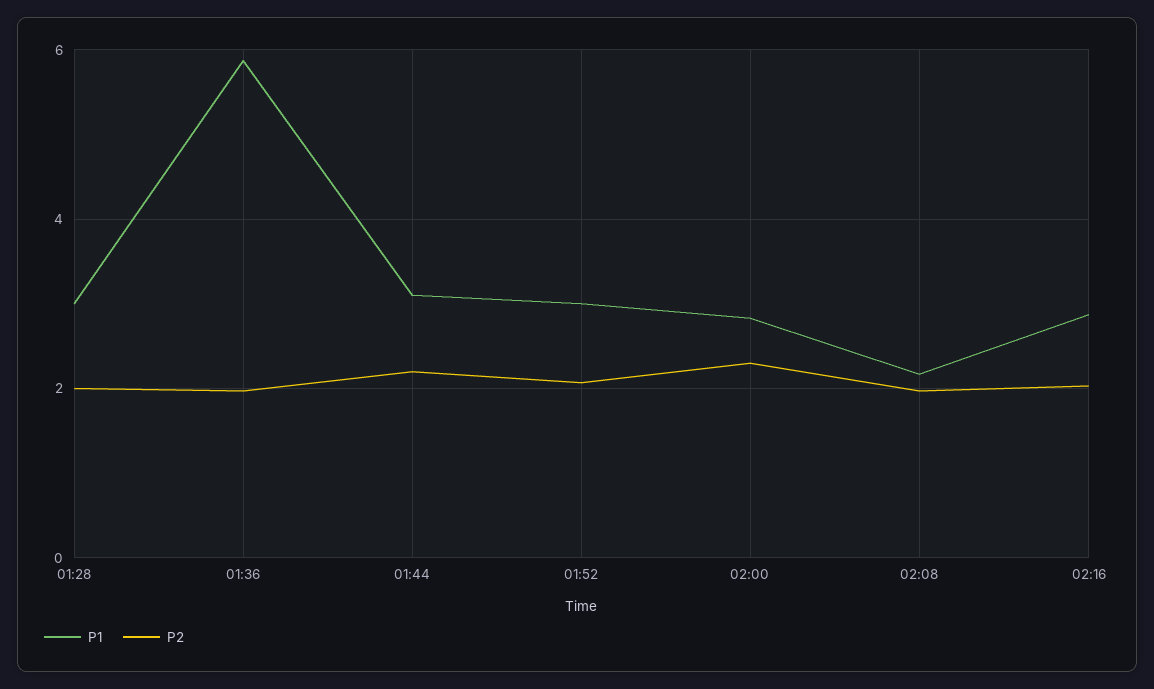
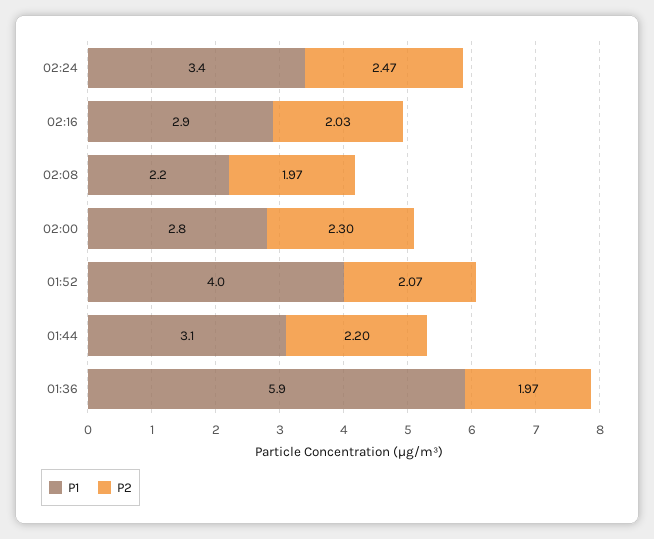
P1, 01:28: 3 -> none
P2, 01:28: 2 -> none
P1, 01:52: 3 -> 4
P1, 02:24: none -> 3.4
P2, 02:24: none -> 2.47

